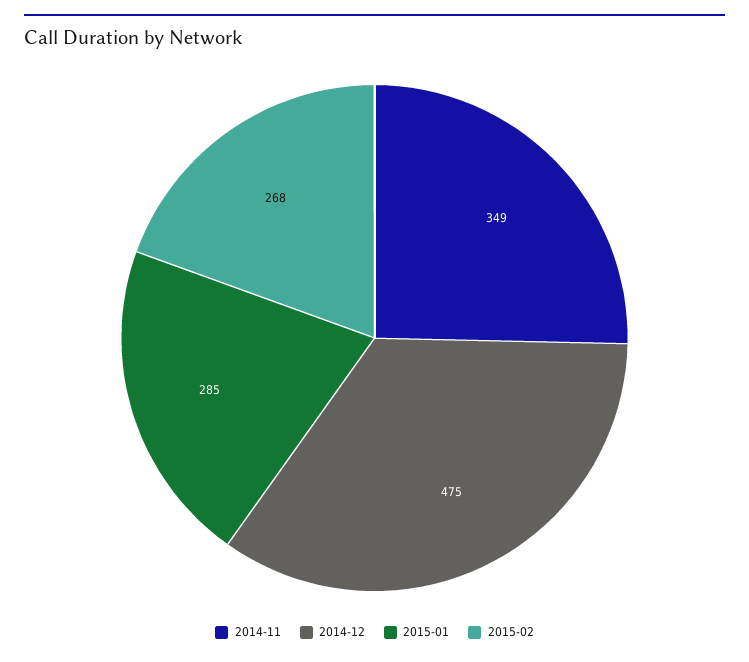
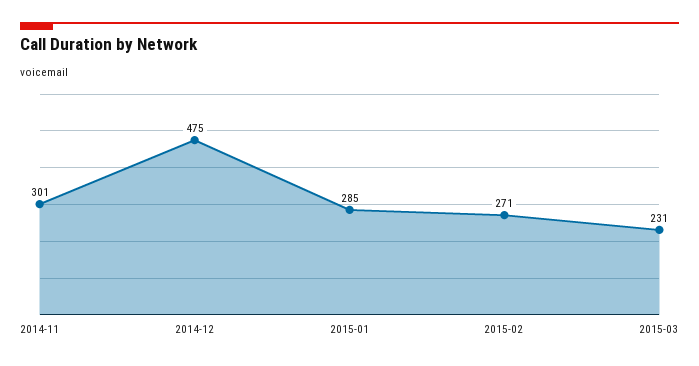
2014-11: 349 -> 301
2015-02: 268 -> 271
2015-03: none -> 231

